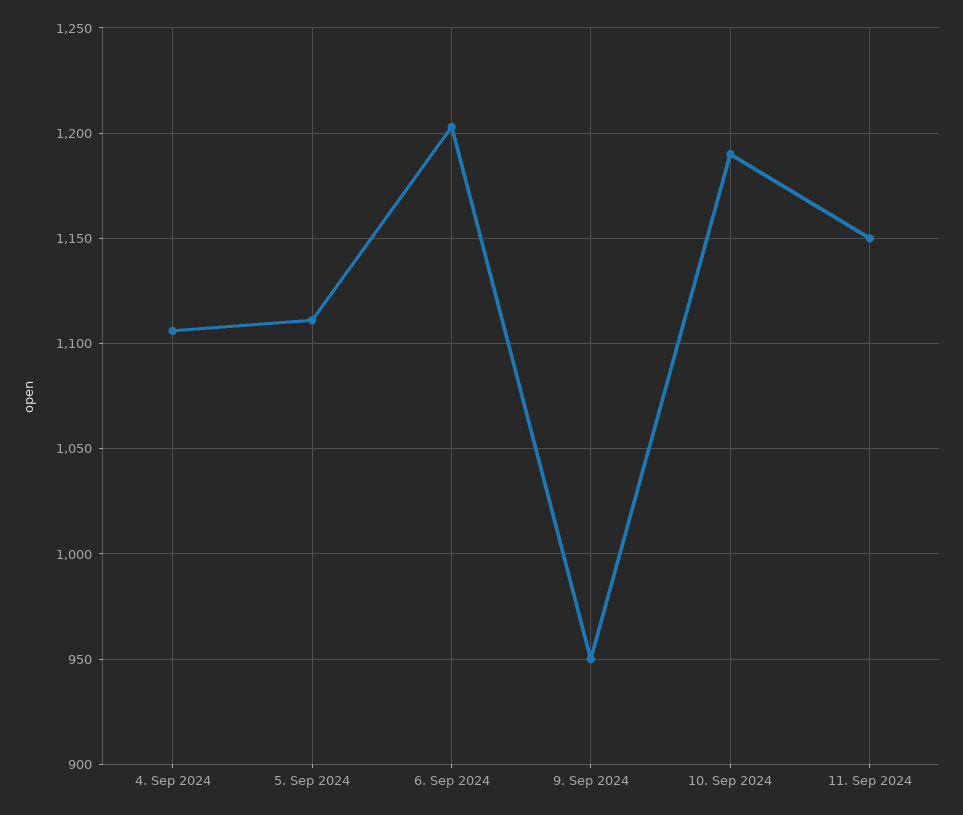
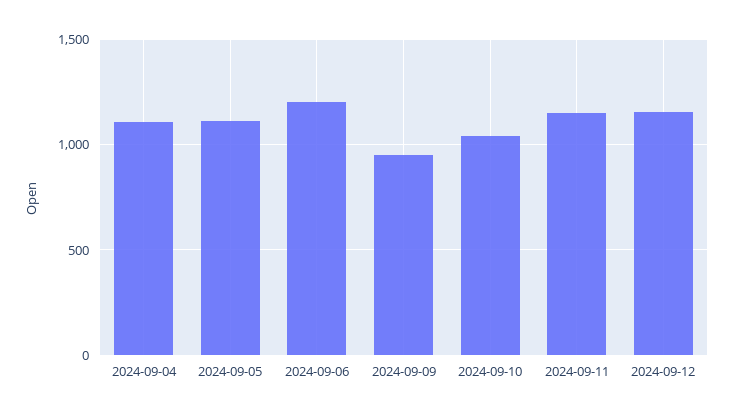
10. Sep 2024: 1190 -> 1050
2024-09-12: none -> 1150

